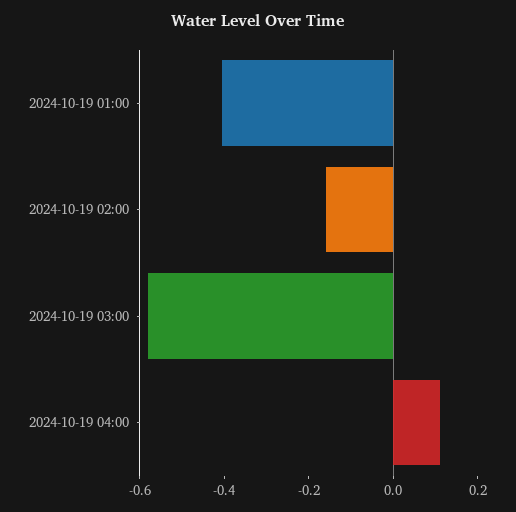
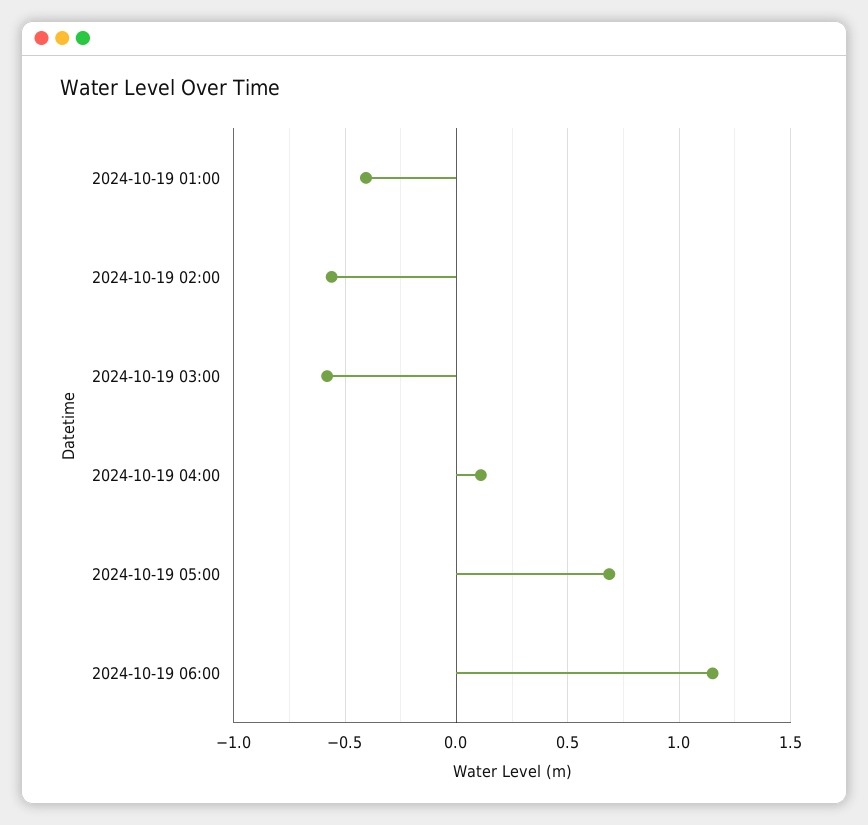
2024-10-19 02:00: -0.15 -> -0.55
2024-10-19 05:00: none -> 0.7
2024-10-19 06:00: none -> 1.15

